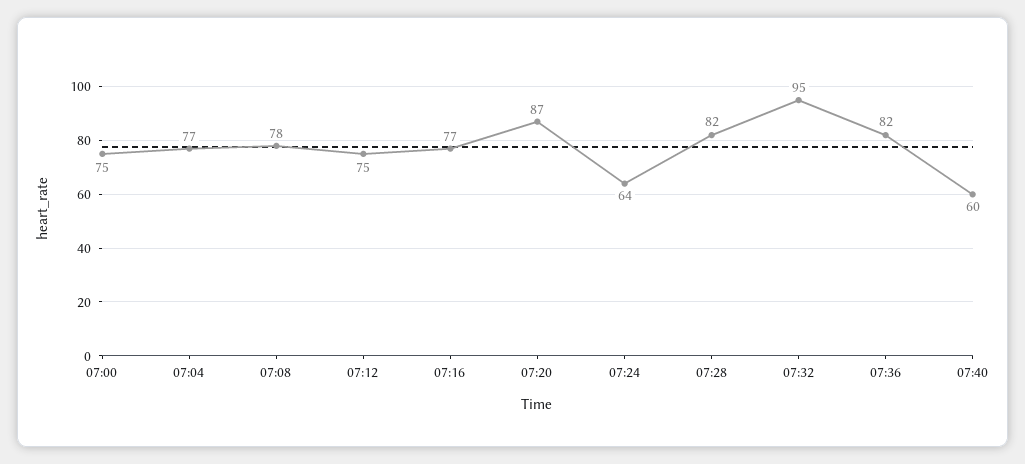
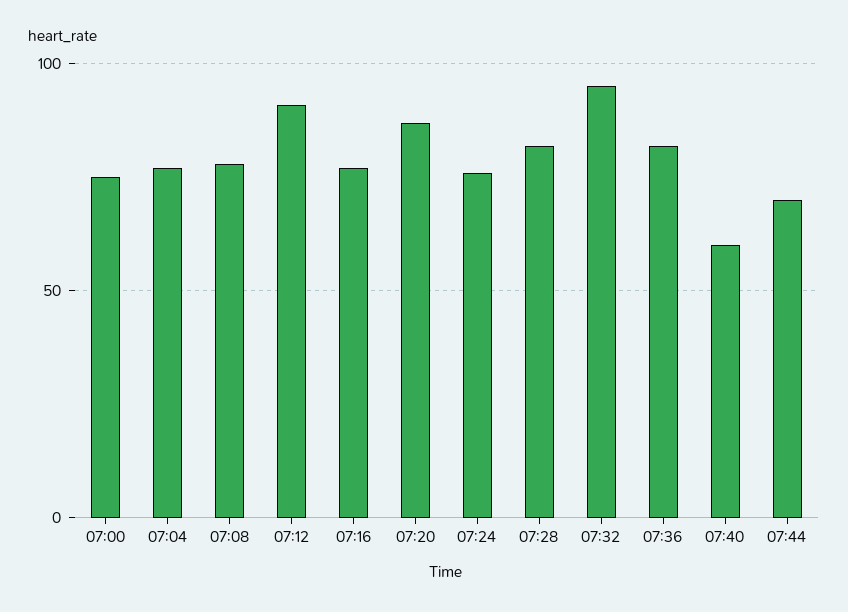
07:12: 75 -> 90
07:24: 64 -> 75
07:44: none -> 70

